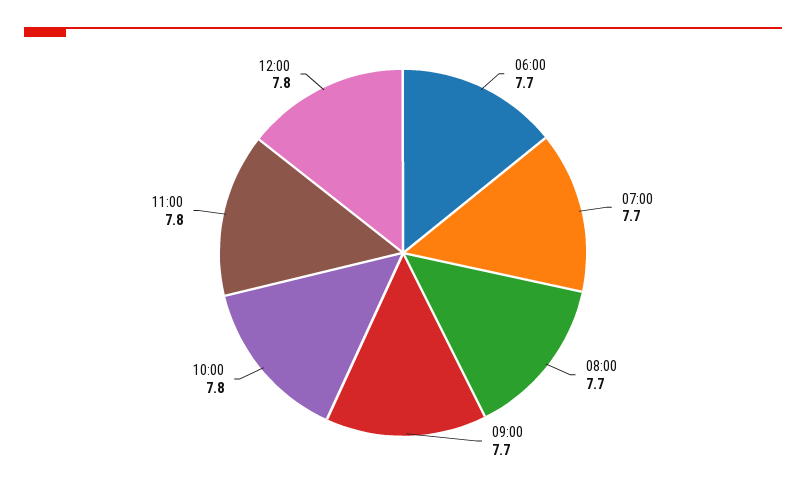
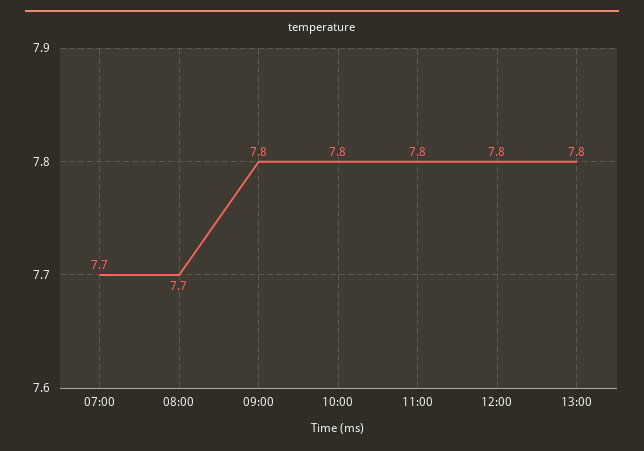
06:00: 7.7 -> none
09:00: 7.7 -> 7.8
13:00: none -> 7.8

